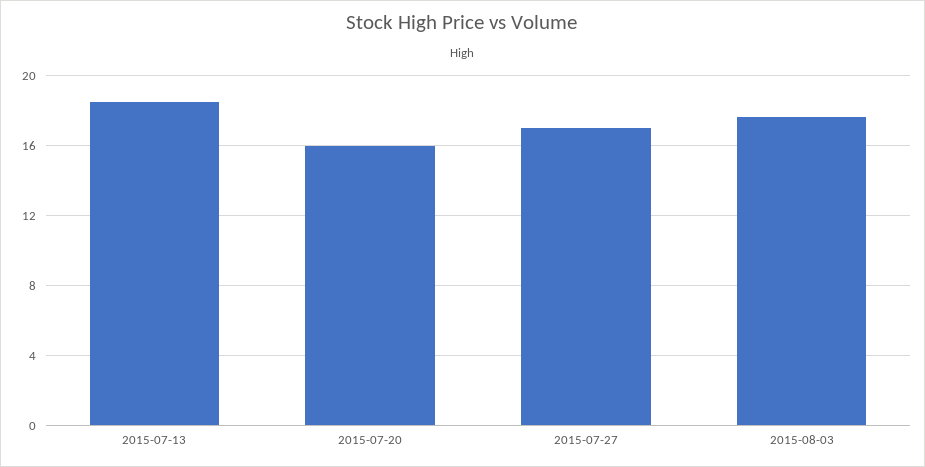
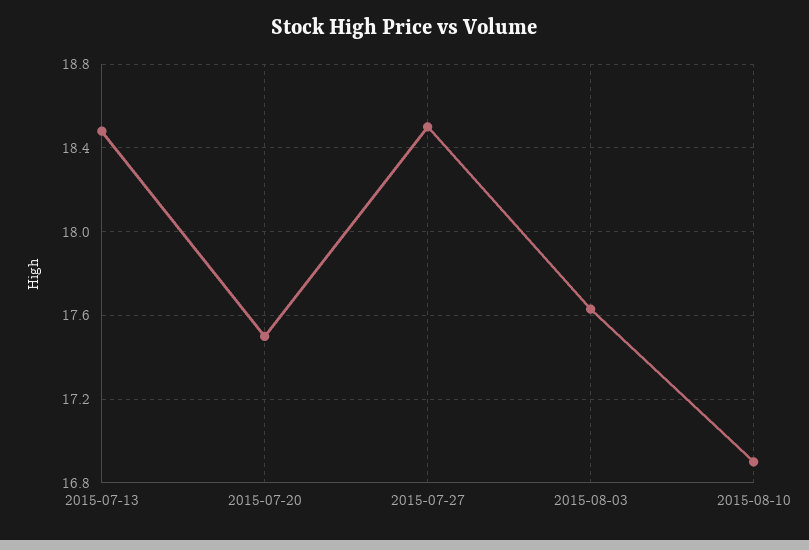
2015-07-20: 16 -> 17.5
2015-07-27: 17 -> 18.5
2015-08-10: none -> 16.9

